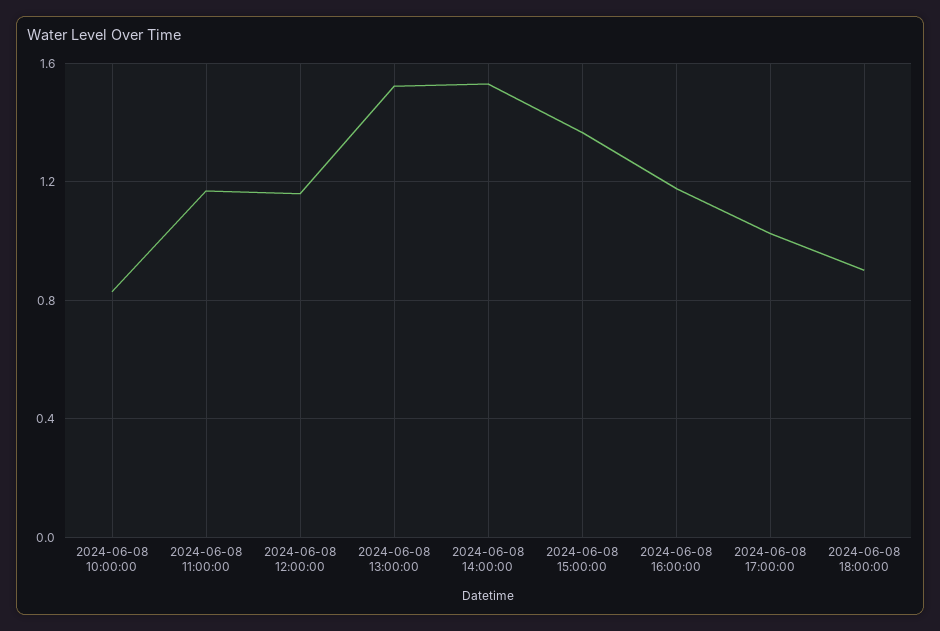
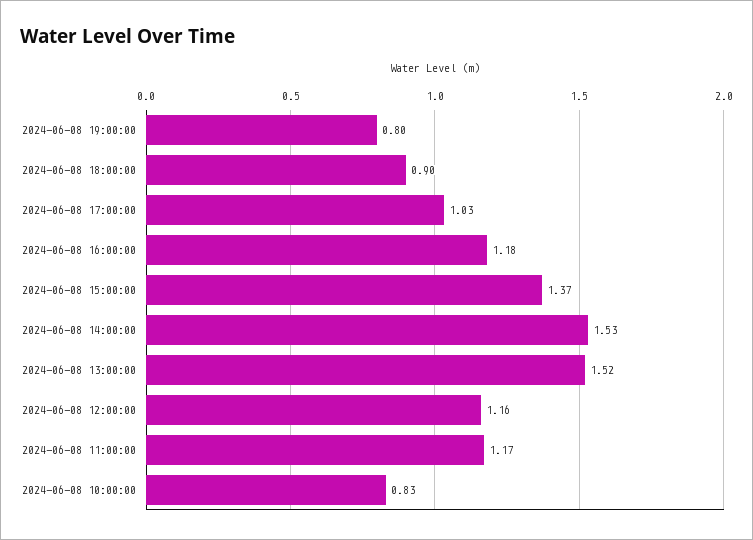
2024-06-08 19:00:00: none -> 0.8

